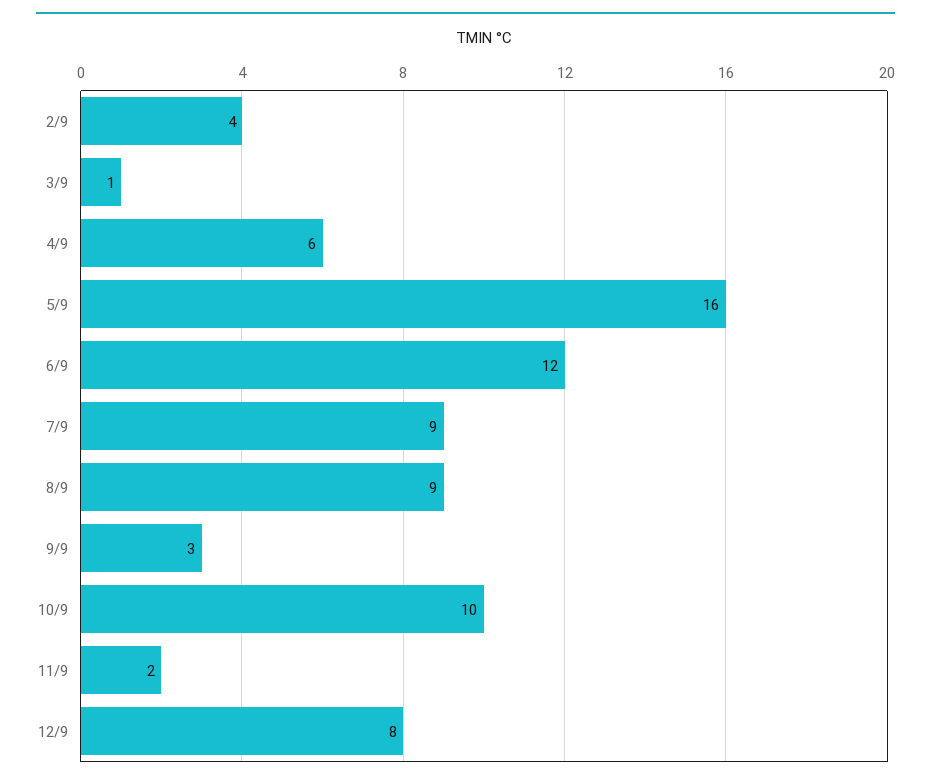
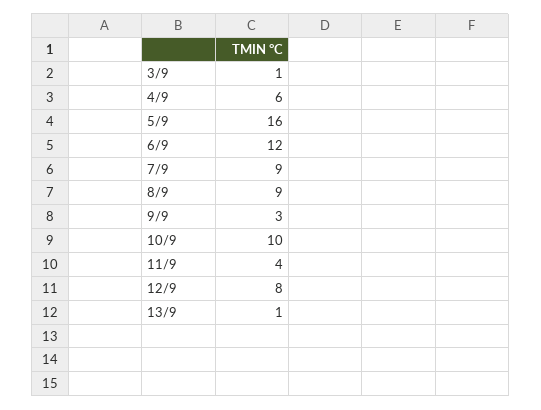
2/9: 4 -> none
11/9: 2 -> 4
13/9: none -> 1

